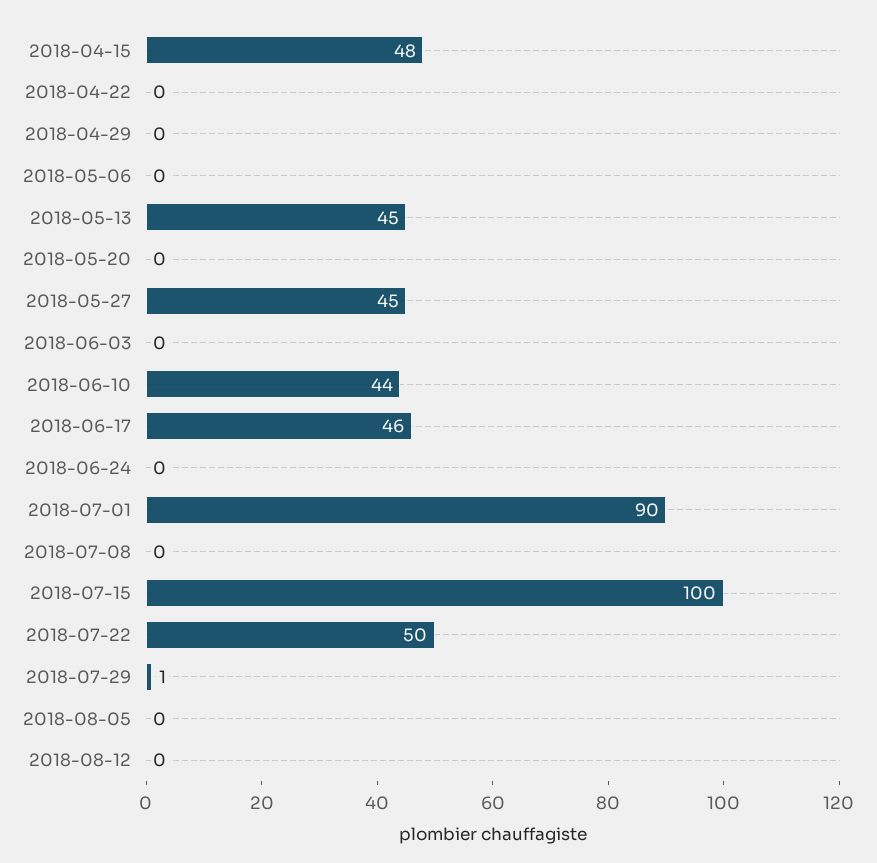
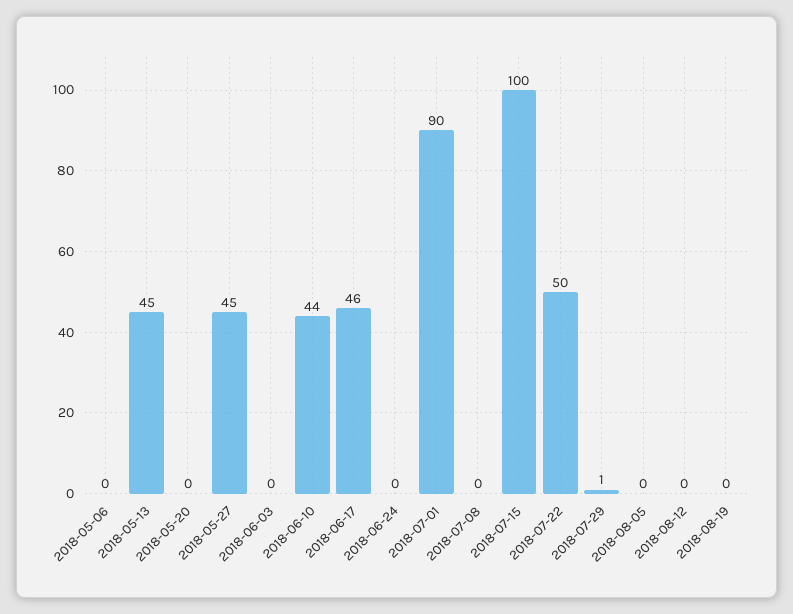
2018-04-15: 48 -> none
2018-04-22: 0 -> none
2018-04-29: 0 -> none
2018-08-19: none -> 0

